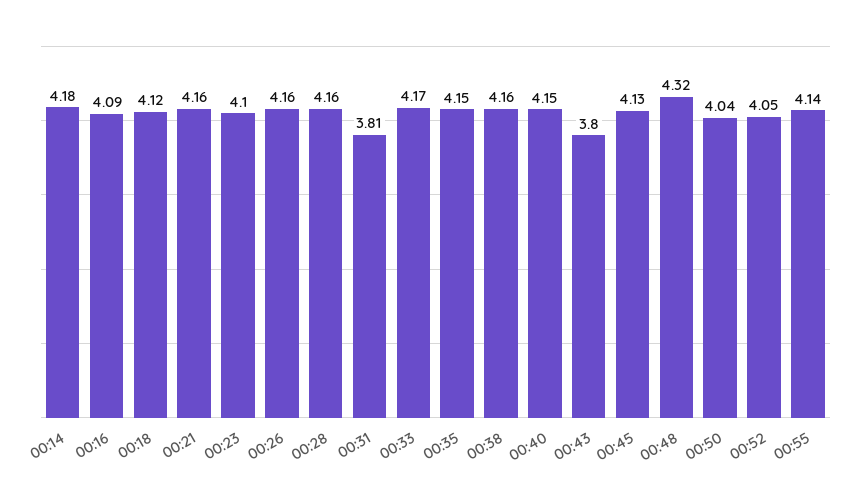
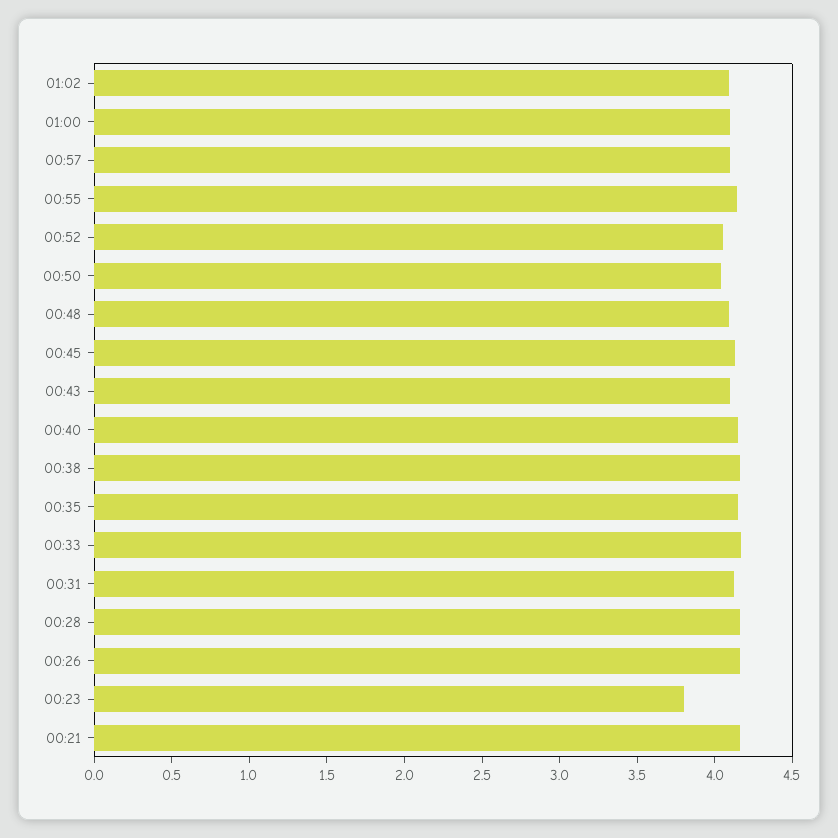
00:14: 4.18 -> none
00:16: 4.09 -> none
00:18: 4.12 -> none
00:23: 4.1 -> 3.8
00:31: 3.81 -> 4.1
00:43: 3.8 -> 4.1
00:48: 4.32 -> 4.1
01:02: none -> 4.1
01:00: none -> 4.1
00:57: none -> 4.1

